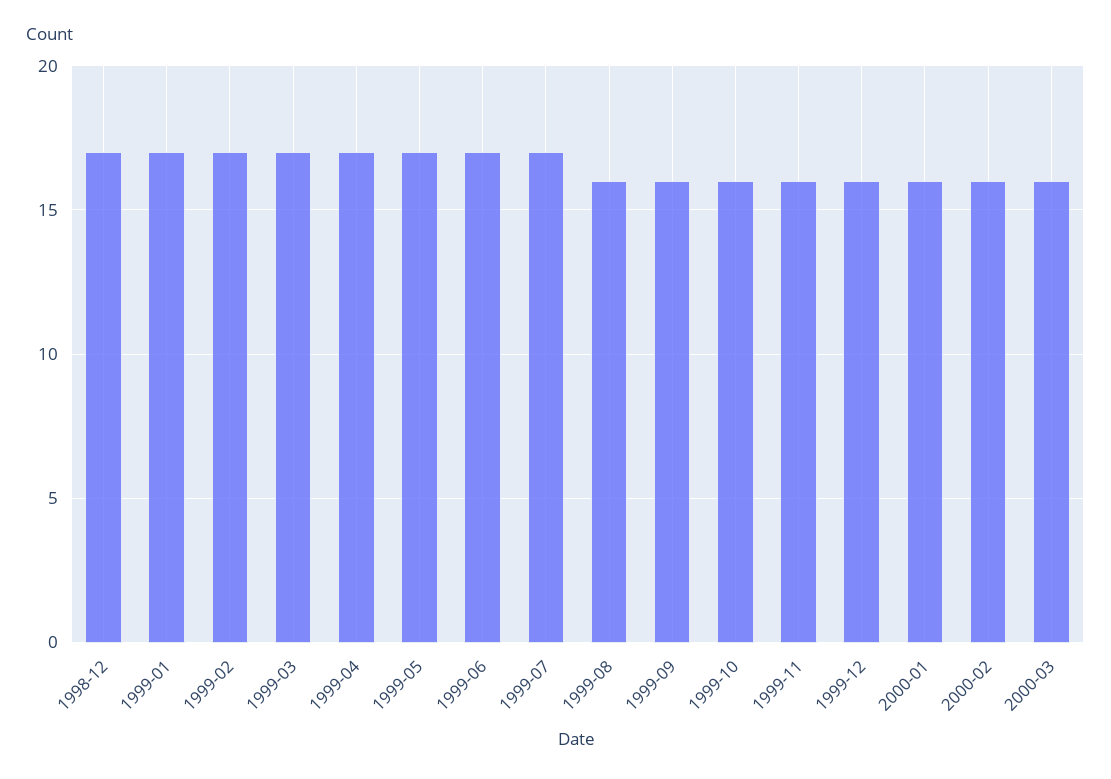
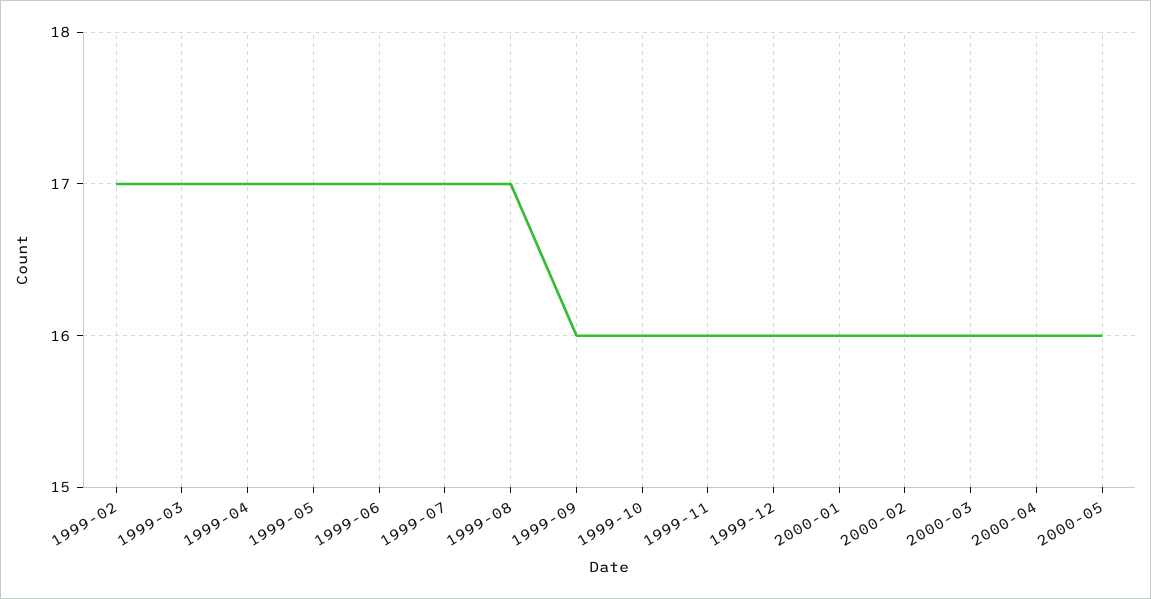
1998-12: 17 -> none
1999-01: 17 -> none
1999-08: 16 -> 17
2000-04: none -> 16
2000-05: none -> 16

